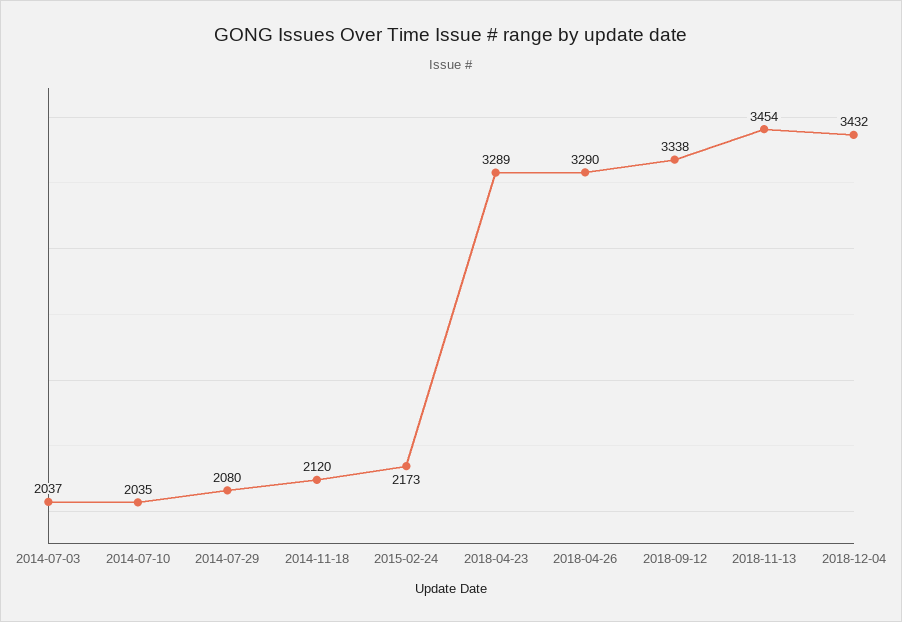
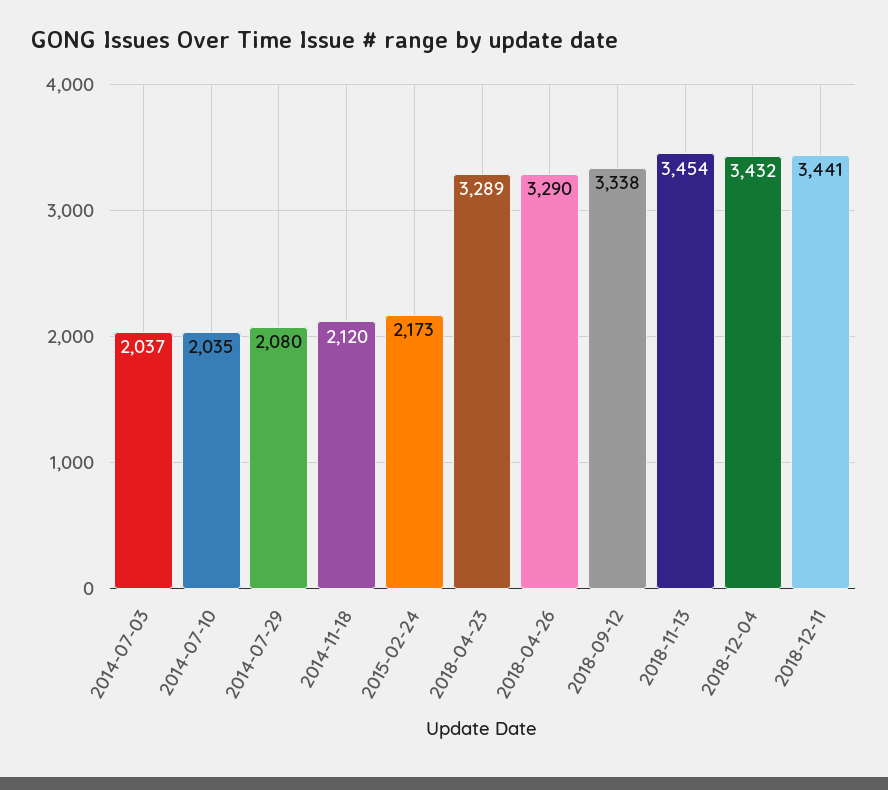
2018-12-11: none -> 3441

